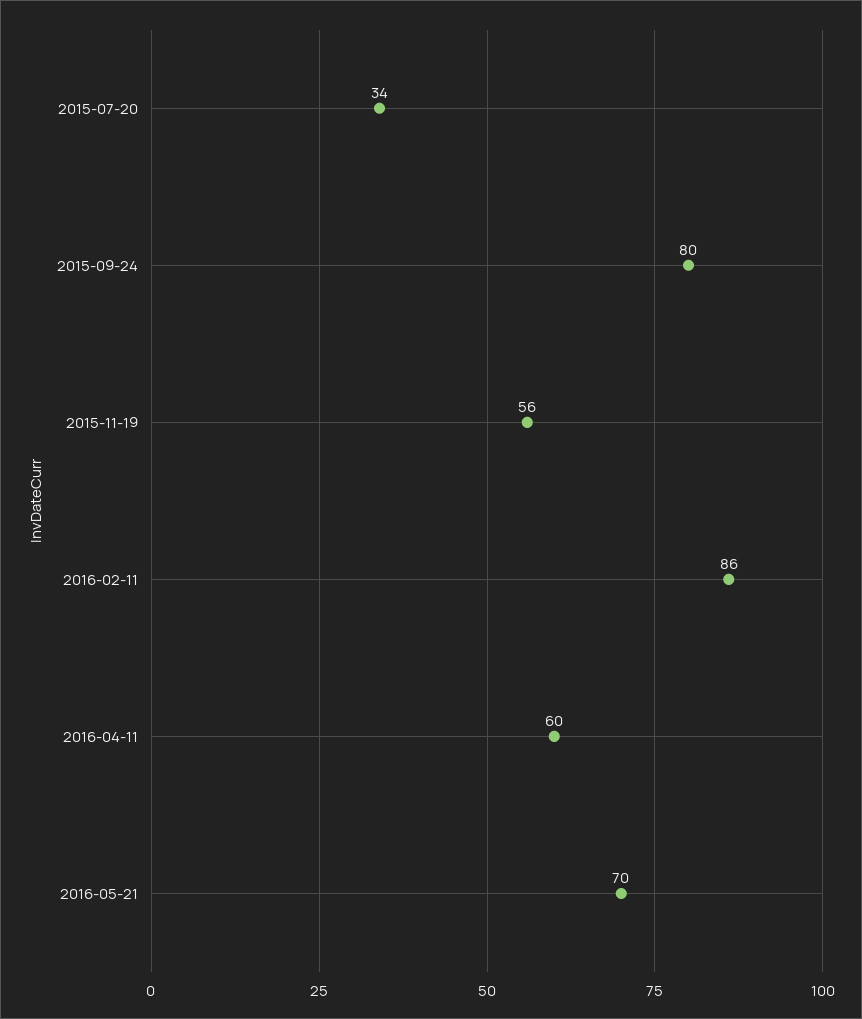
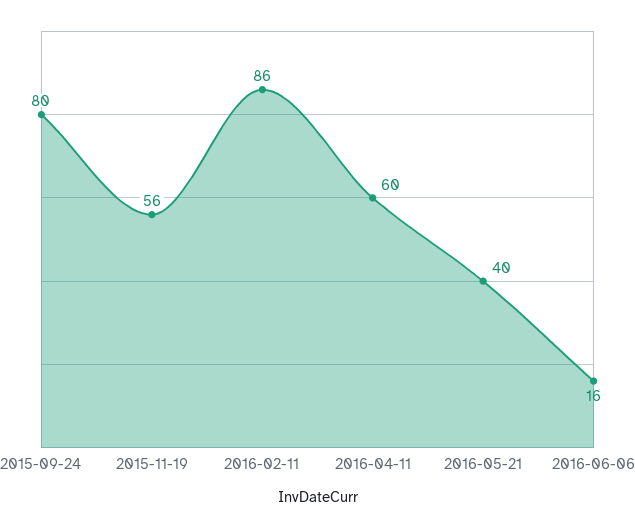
2015-07-20: 34 -> none
2016-05-21: 70 -> 40
2016-06-06: none -> 16

